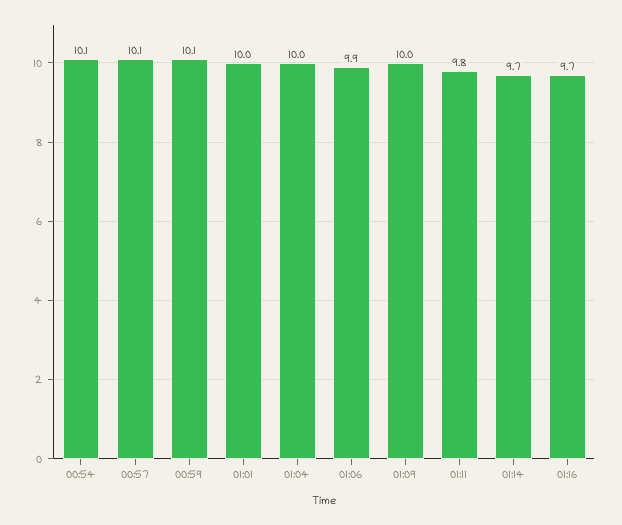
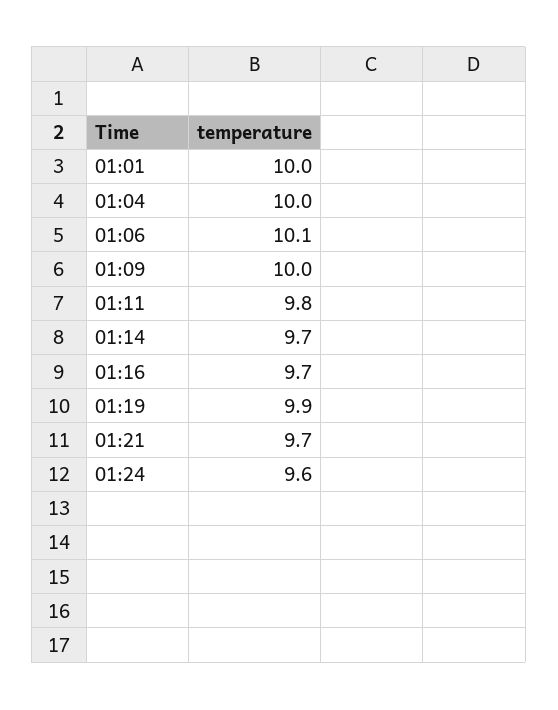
00:54: 10.1 -> none
00:57: 10.1 -> none
00:59: 10.1 -> none
01:06: 9.9 -> 10.1
01:19: none -> 9.9
01:21: none -> 9.7
01:24: none -> 9.6

